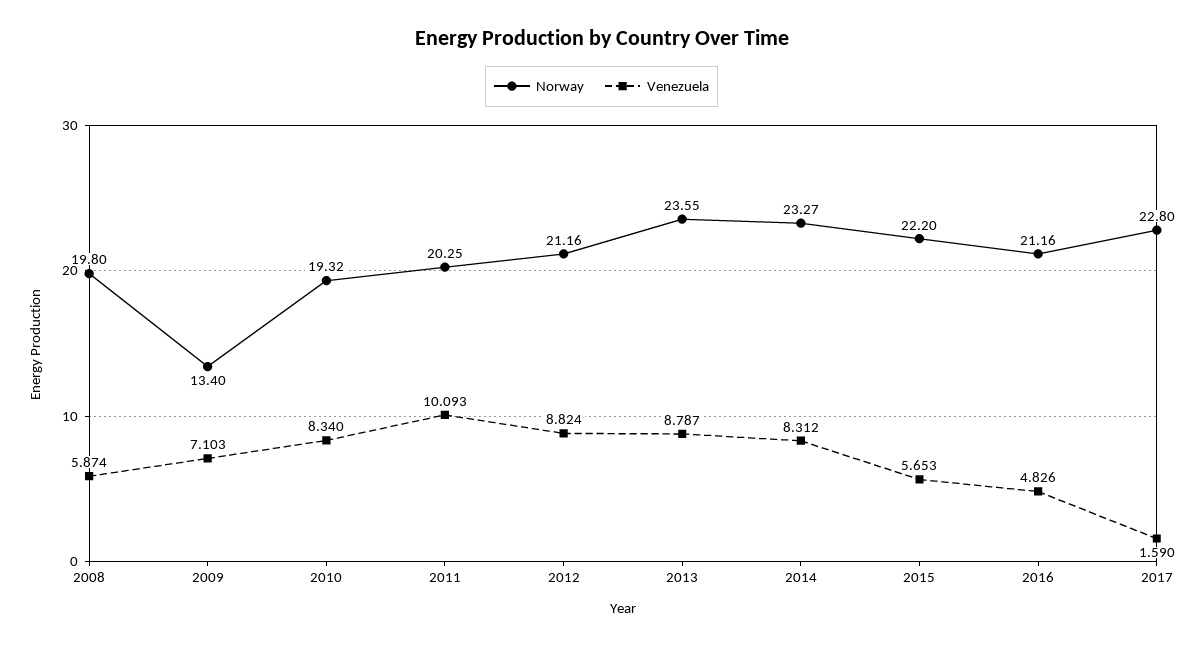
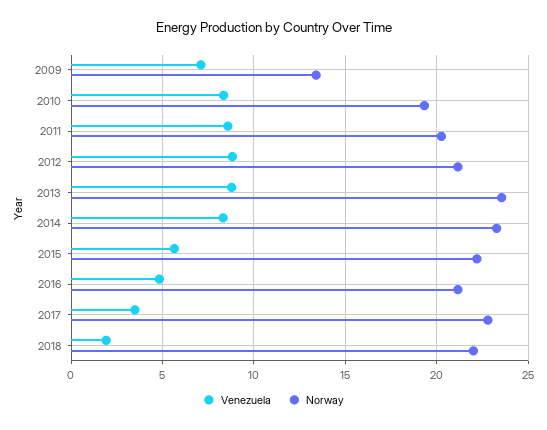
Norway, 2008: 19.8 -> none
Venezuela, 2008: 5.874 -> none
Venezuela, 2011: 10.093 -> 8.5
Venezuela, 2017: 1.59 -> 3.5
Venezuela, 2018: none -> 2
Norway, 2018: none -> 22

